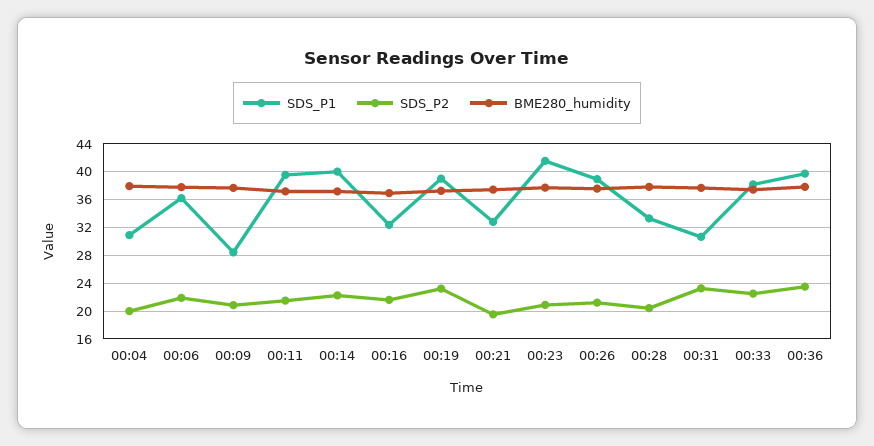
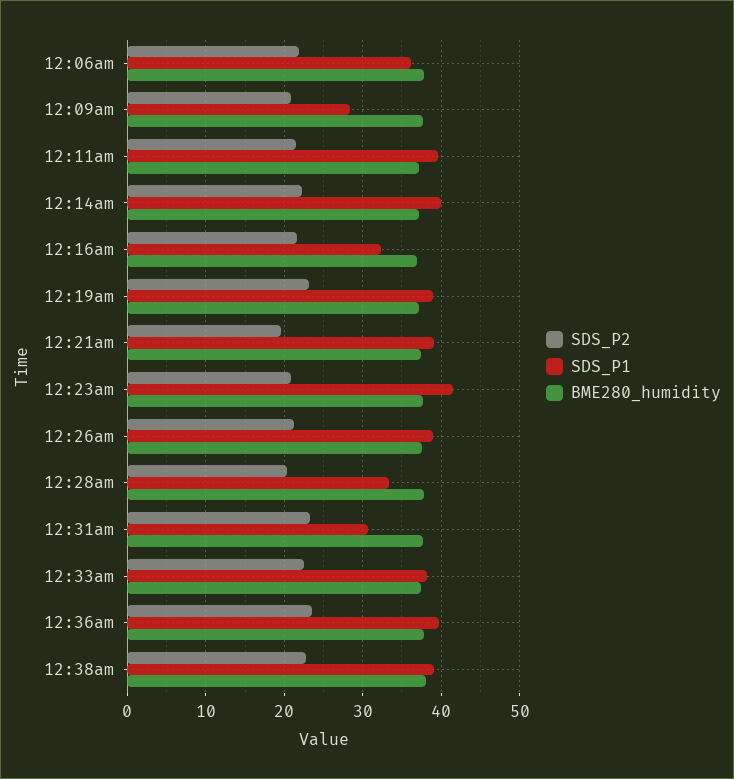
SDS_P1, 00:04: 31 -> none
SDS_P2, 00:04: 20 -> none
BME280_humidity, 00:04: 38 -> none
SDS_P1, 00:21: 33 -> 39
SDS_P2, 12:38am: none -> 23
SDS_P1, 12:38am: none -> 39
BME280_humidity, 12:38am: none -> 38

